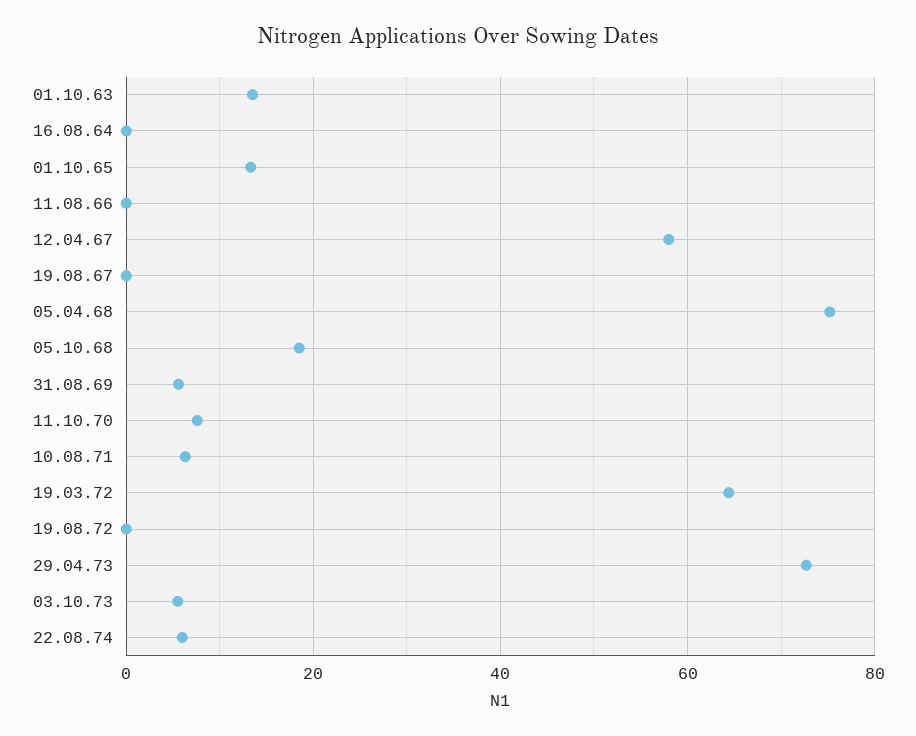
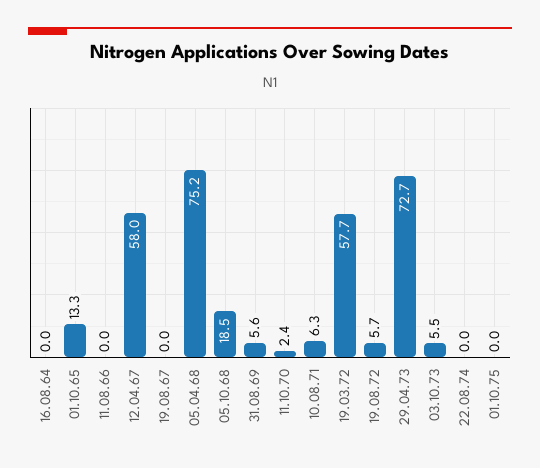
01.10.63: 14 -> none
11.10.70: 8 -> 2.4
19.03.72: 64 -> 57.7
19.08.72: 0 -> 5.7
22.08.74: 6 -> 0
01.10.75: none -> 0

